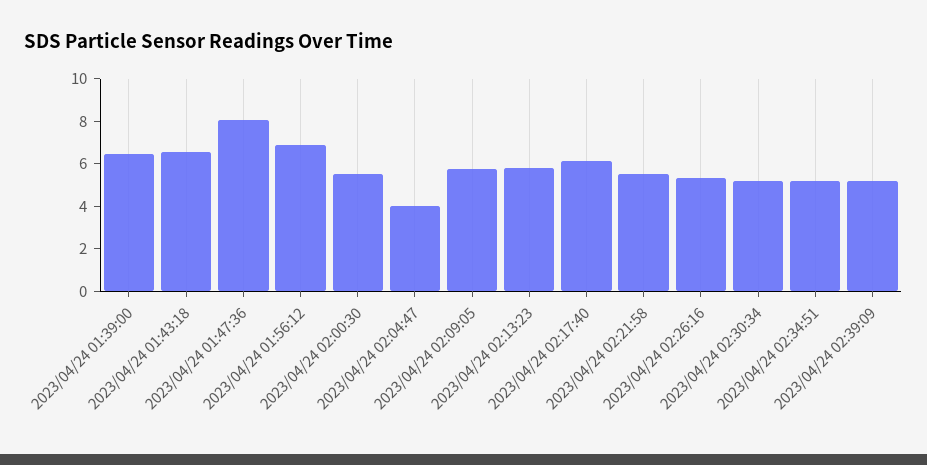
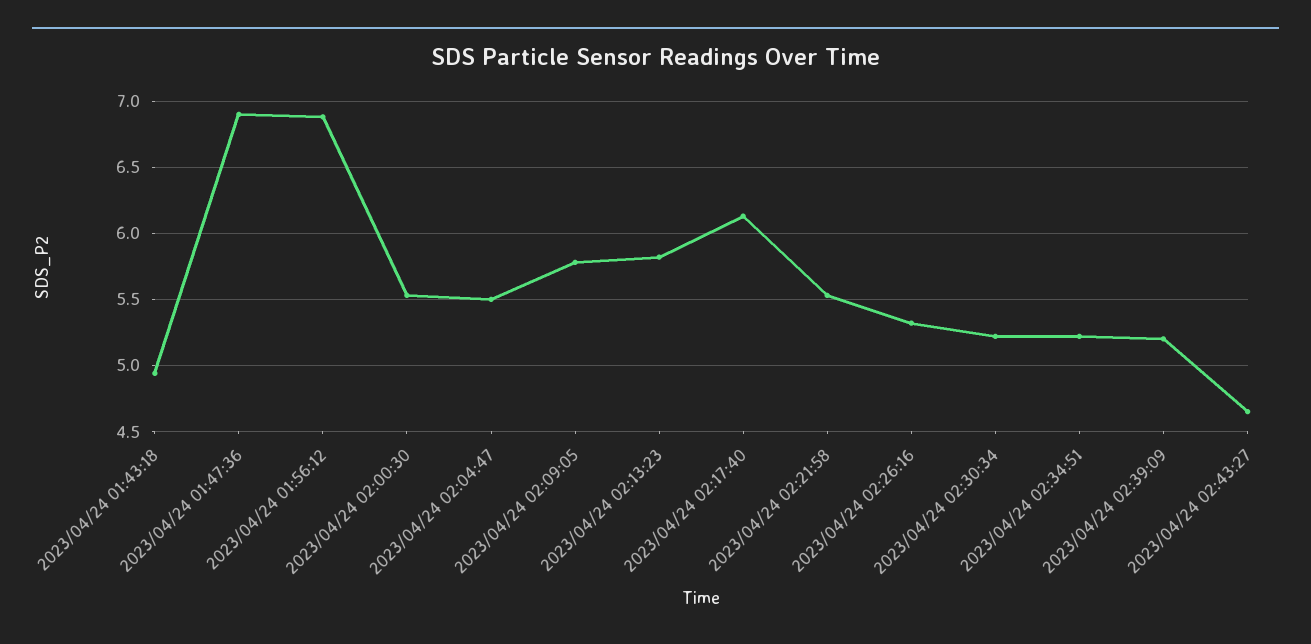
2023/04/24 01:39:00: 6.5 -> none
2023/04/24 01:43:18: 6.5 -> 4.95
2023/04/24 01:47:36: 8 -> 6.9
2023/04/24 02:04:47: 4 -> 5.5
2023/04/24 02:43:27: none -> 4.65

